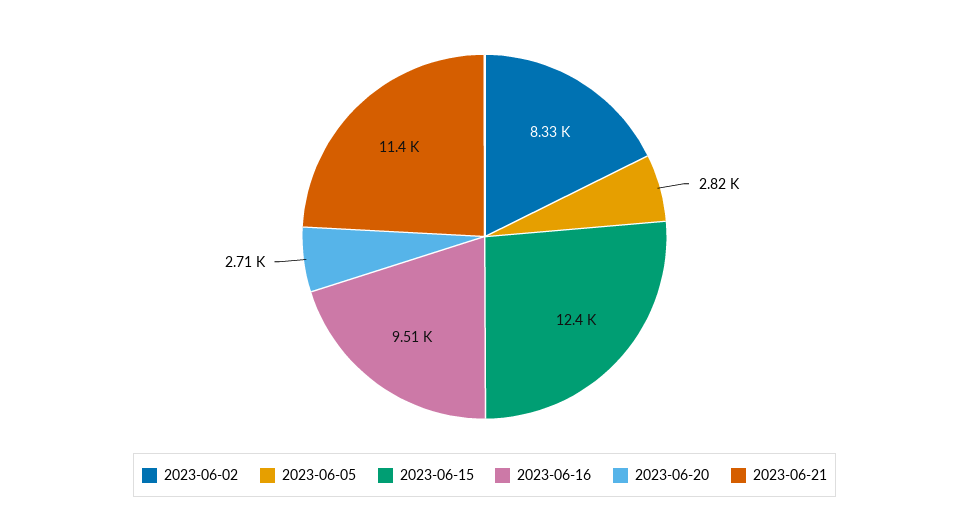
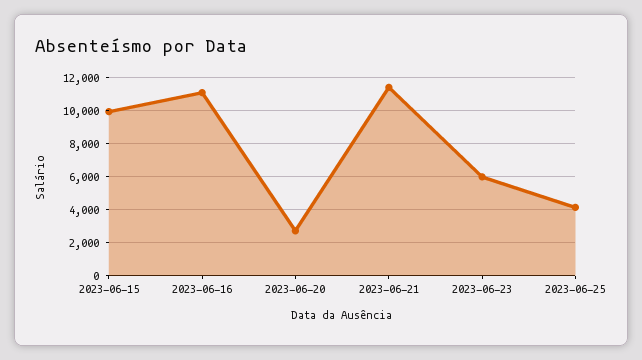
2023-06-02: 8330 -> none
2023-06-05: 2820 -> none
2023-06-15: 12400 -> 10000
2023-06-16: 9510 -> 11000
2023-06-23: none -> 6000
2023-06-25: none -> 4000

